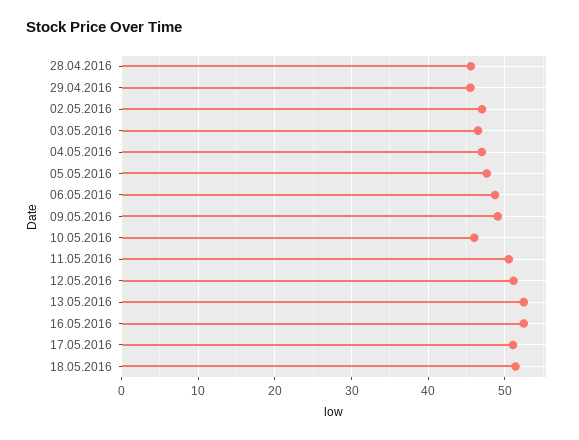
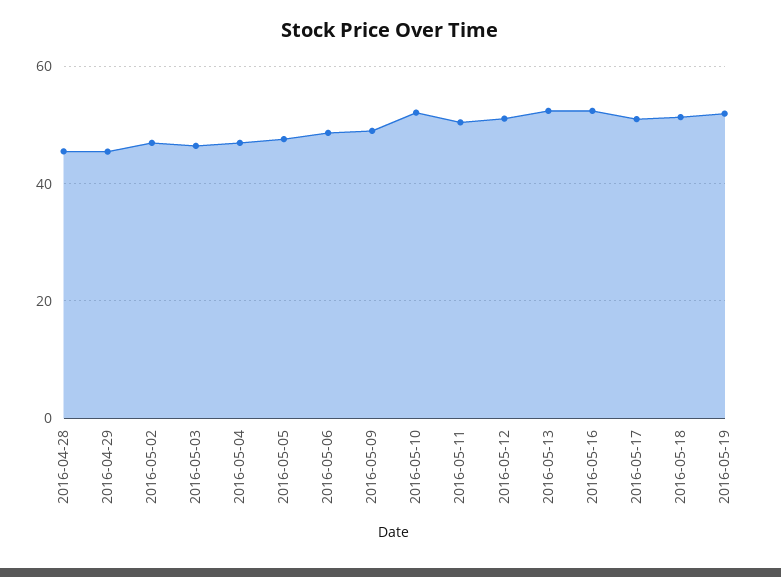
10.05.2016: 46 -> 52
2016-05-19: none -> 52

